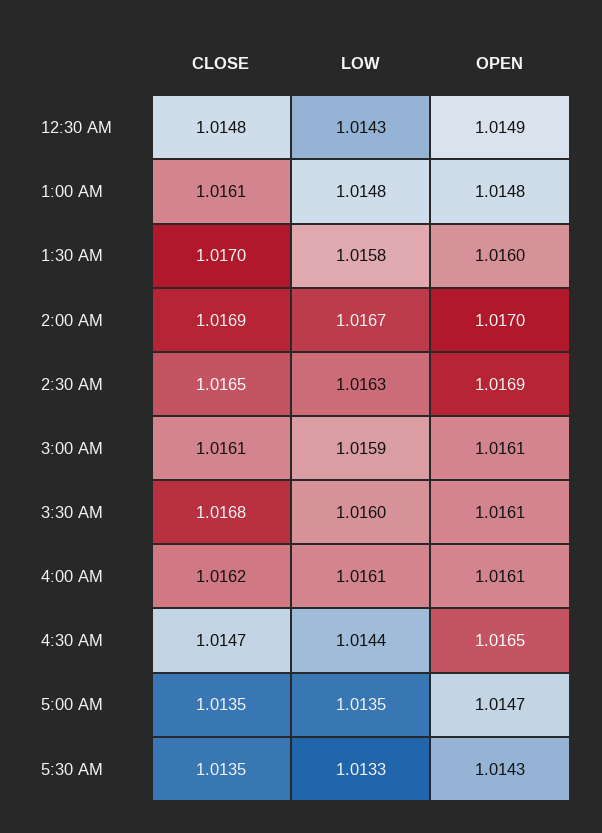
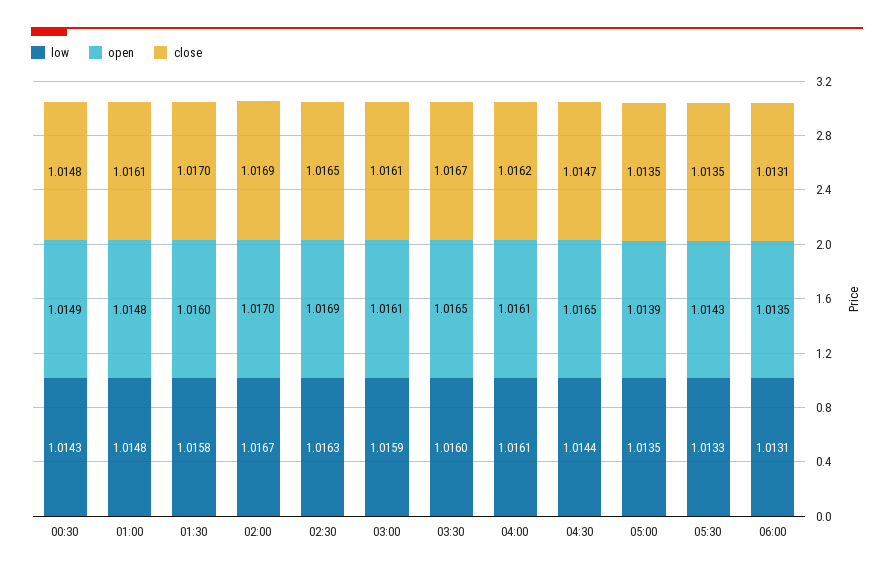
CLOSE, 3:30 AM: 1.0168 -> 1.0167
OPEN, 3:30 AM: 1.0161 -> 1.0165
OPEN, 5:00 AM: 1.0147 -> 1.0139
LOW, 06:00: none -> 1.0131
OPEN, 06:00: none -> 1.0135
CLOSE, 06:00: none -> 1.0131

